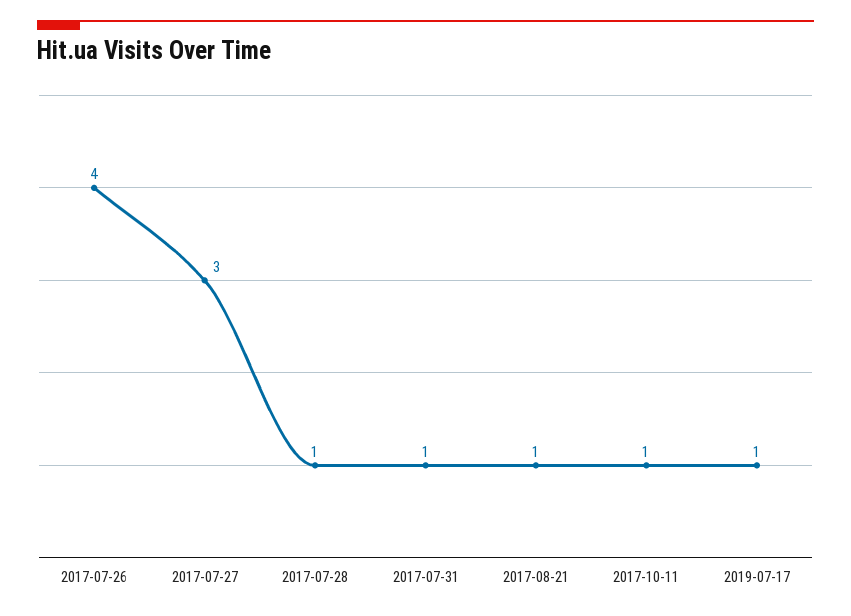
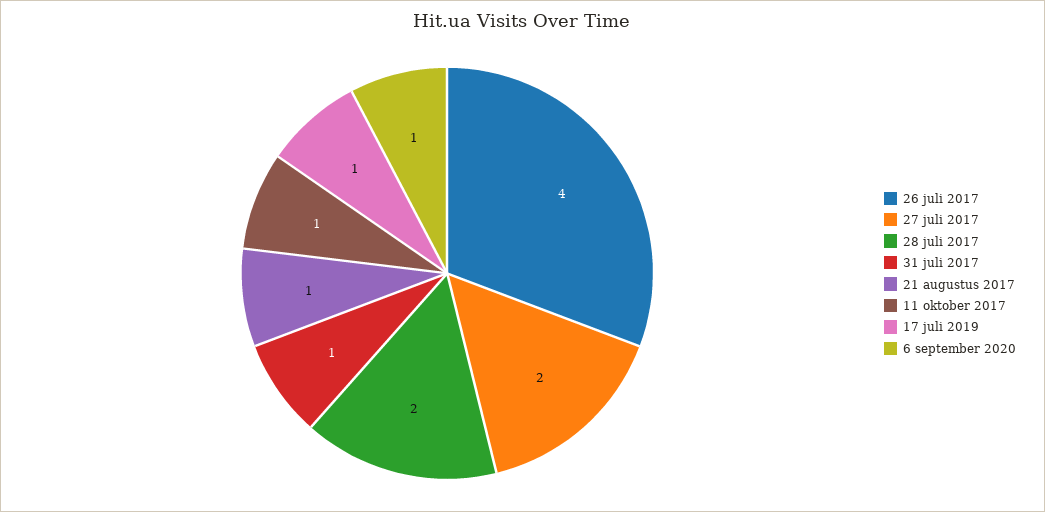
2017-07-27: 3 -> 2
2017-07-28: 1 -> 2
6 september 2020: none -> 1

